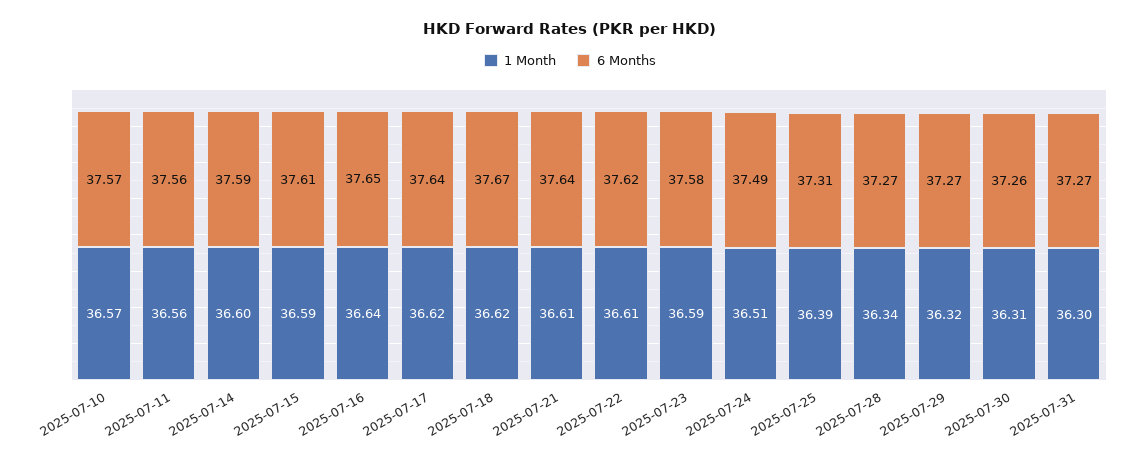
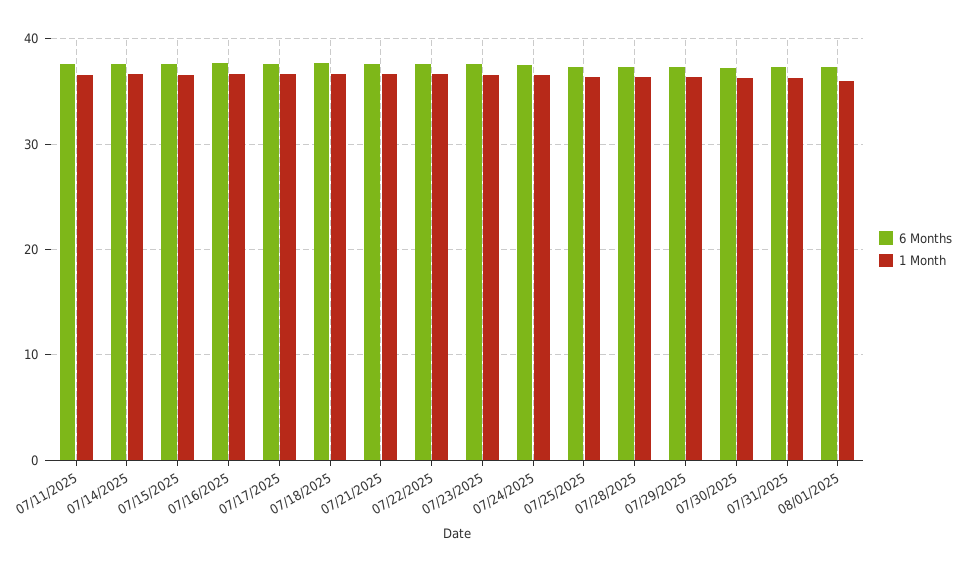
1 Month, 2025-07-10: 36.57 -> none
6 Months, 2025-07-10: 37.57 -> none
6 Months, 08/01/2025: none -> 37
1 Month, 08/01/2025: none -> 36

